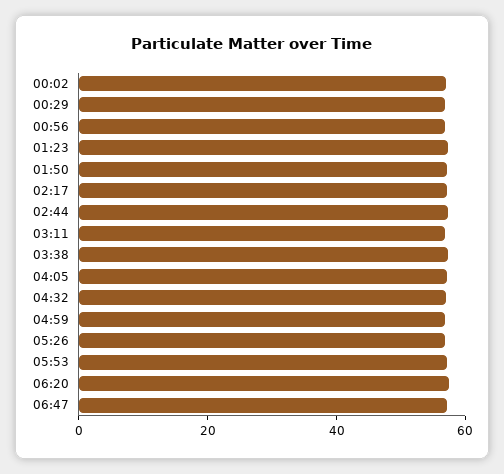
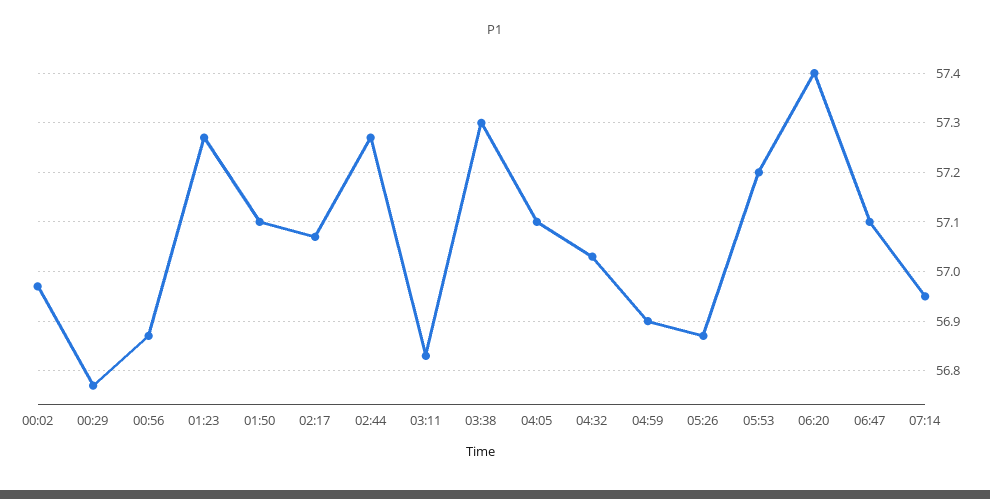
07:14: none -> 56.95

